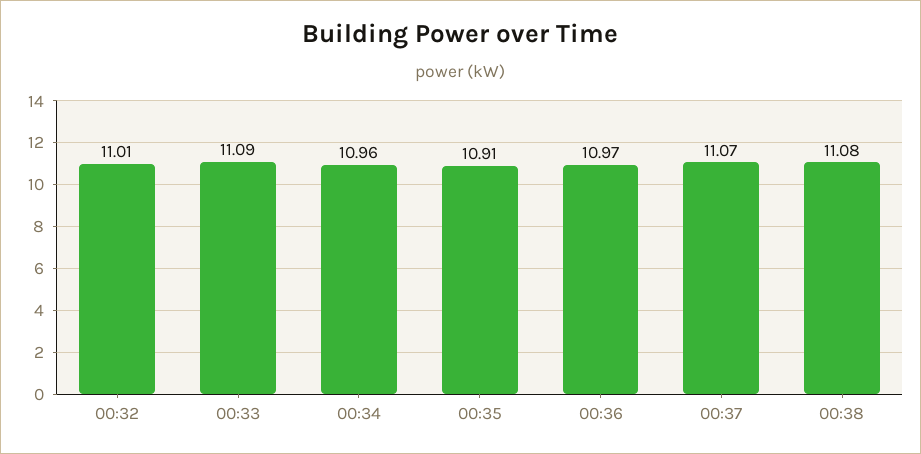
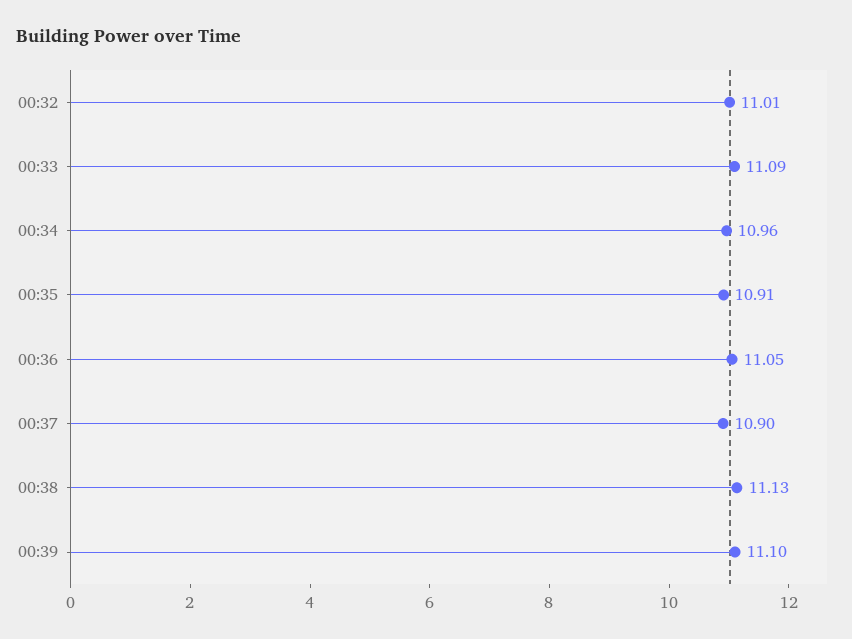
00:36: 10.97 -> 11.05
00:37: 11.07 -> 10.9
00:38: 11.08 -> 11.13
00:39: none -> 11.1

